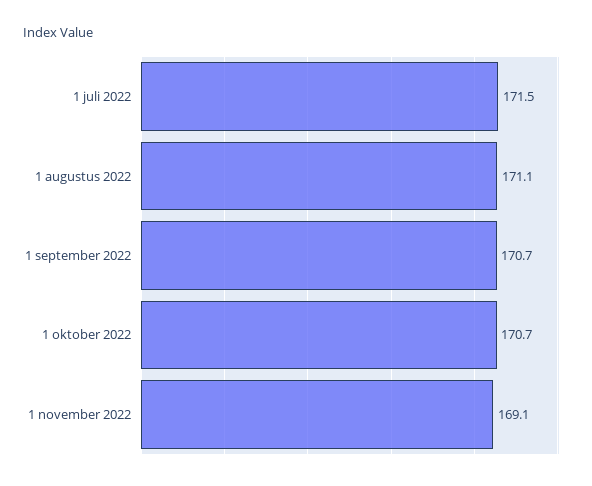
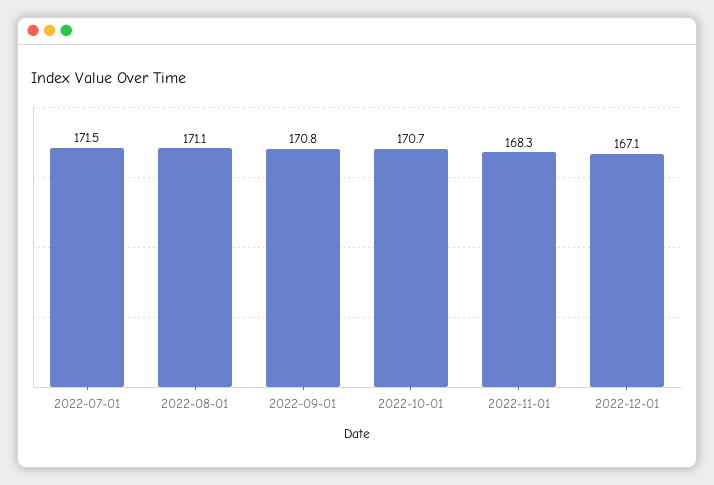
1 september 2022: 170.7 -> 170.8
1 november 2022: 169.1 -> 168.3
2022-12-01: none -> 167.1

